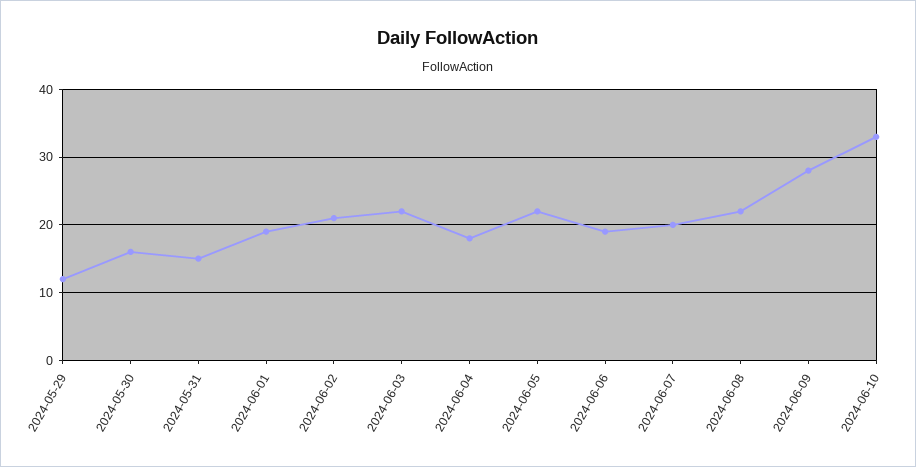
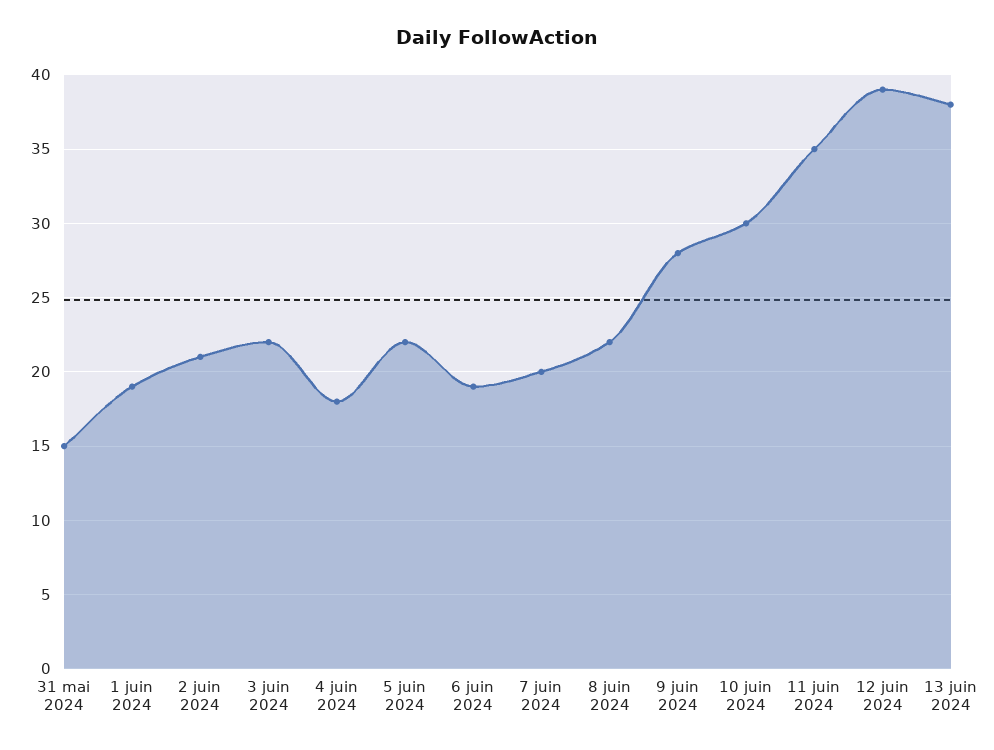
2024-05-29: 12 -> none
2024-05-30: 16 -> none
2024-06-10: 33 -> 30
11 juin 2024: none -> 35
12 juin 2024: none -> 39
13 juin 2024: none -> 38

